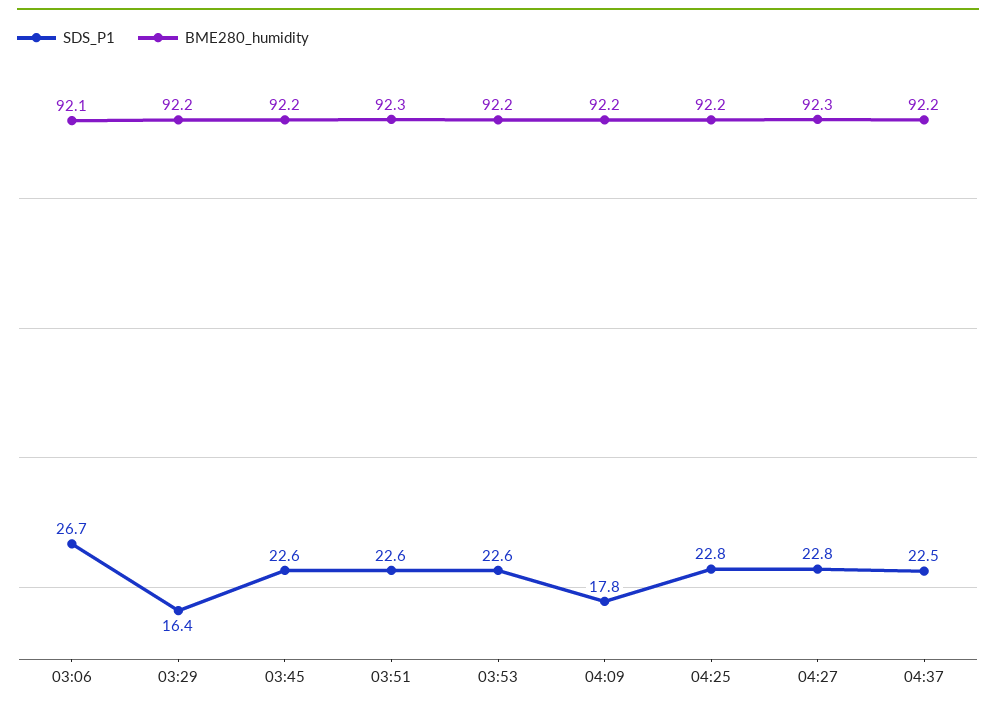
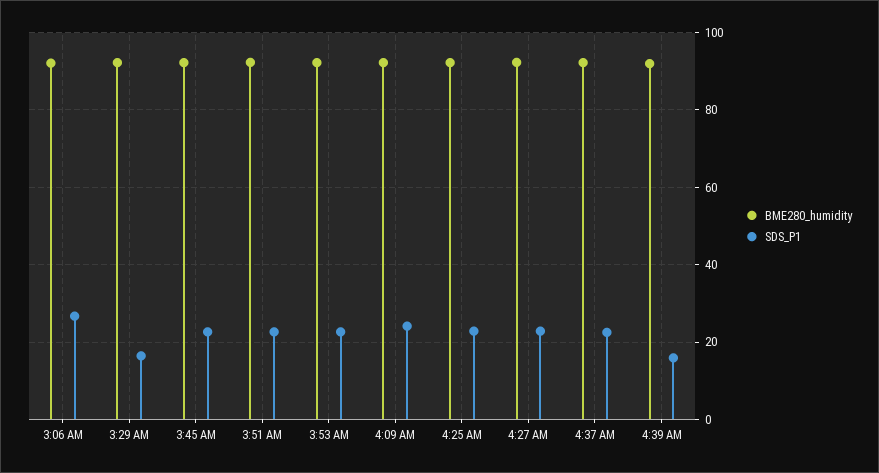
SDS_P1, 04:09: 17.8 -> 24
BME280_humidity, 4:39 AM: none -> 92
SDS_P1, 4:39 AM: none -> 16

